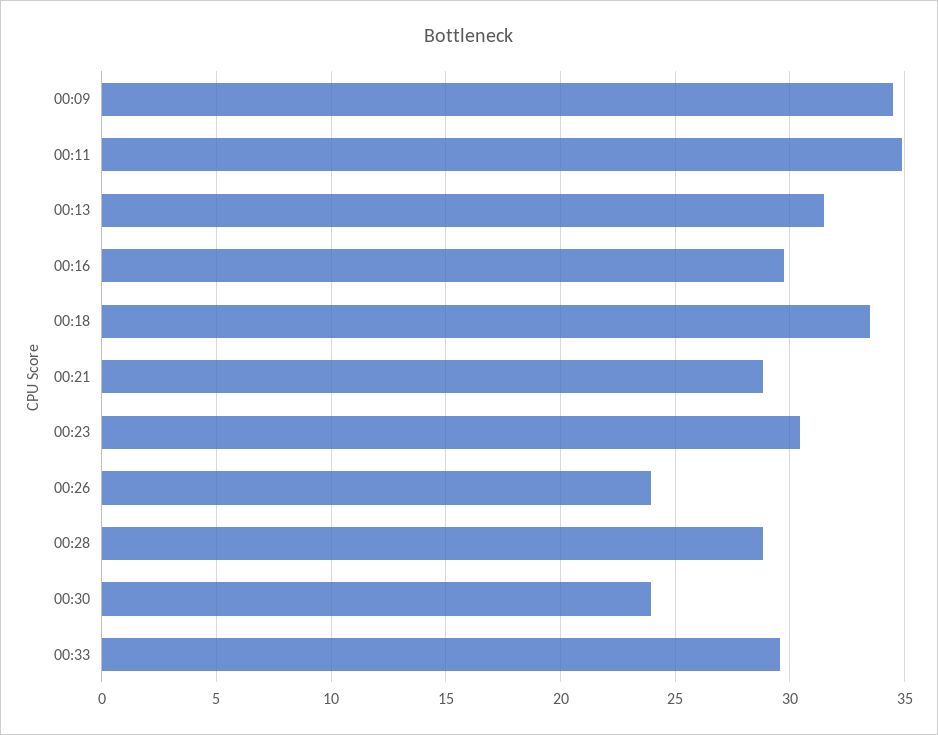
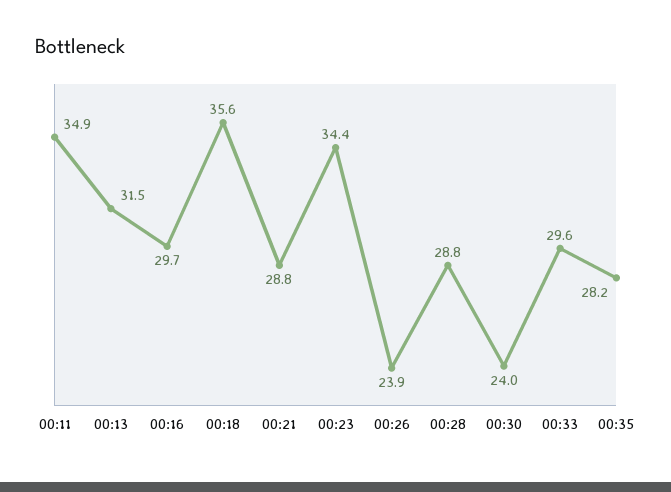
00:09: 34.5 -> none
00:18: 33.5 -> 35.6
00:23: 30.5 -> 34.4
00:35: none -> 28.2

